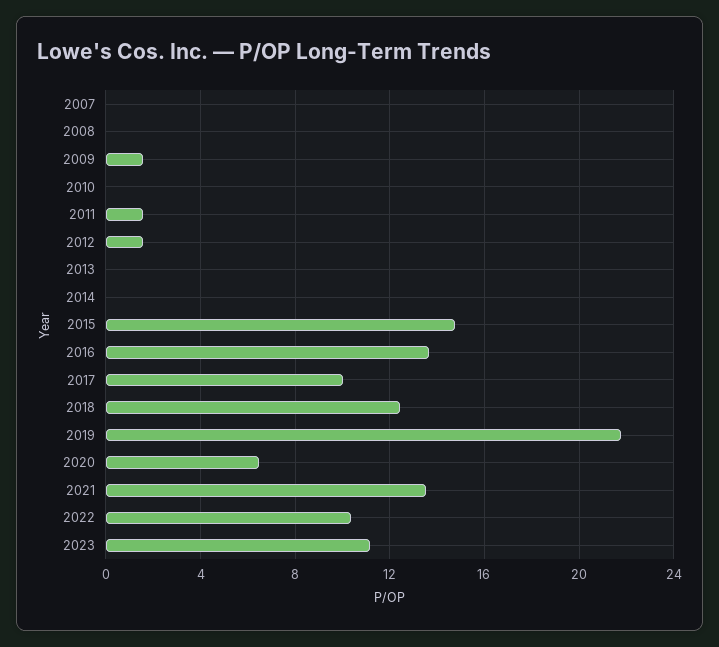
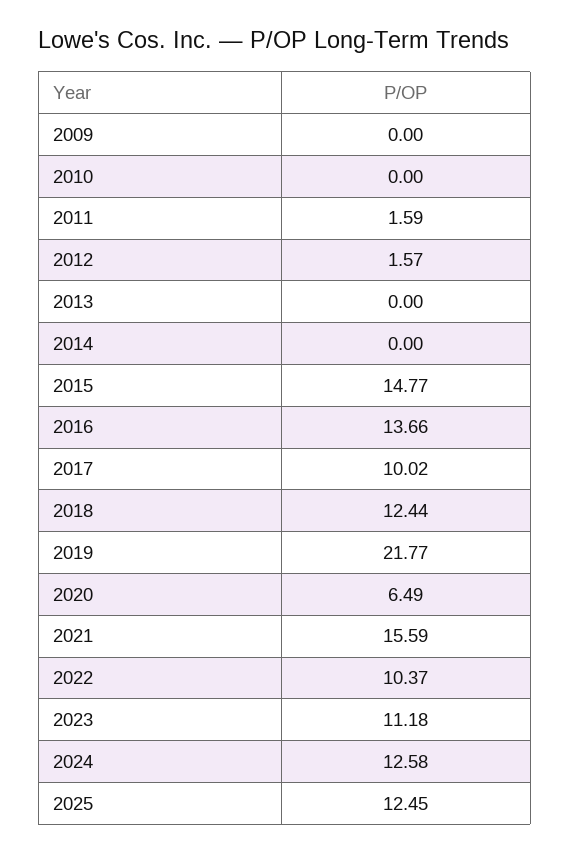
2007: 0 -> none
2008: 0 -> none
2009: 1.5 -> 0
2021: 13.5 -> 15.59
2024: none -> 12.58
2025: none -> 12.45

